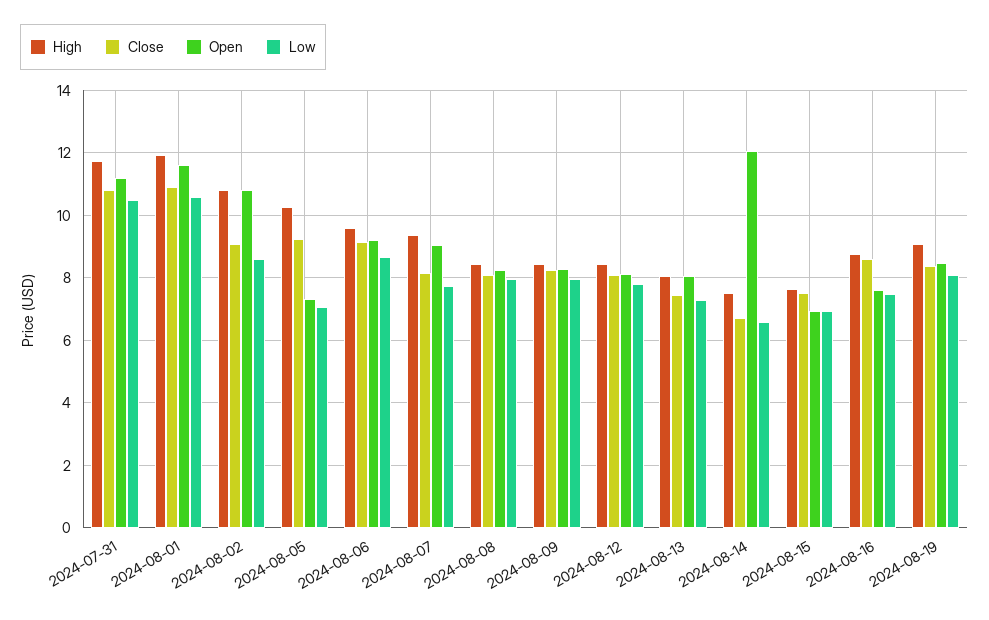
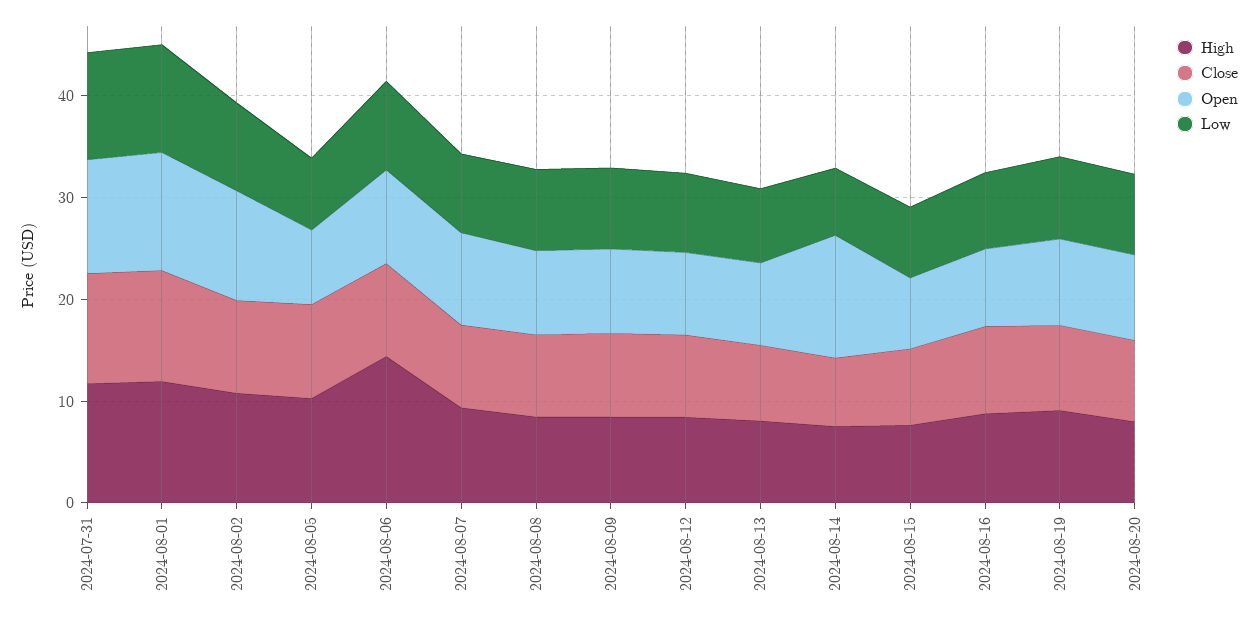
High, 2024-08-06: 9.6 -> 14
High, 2024-08-20: none -> 8
Close, 2024-08-20: none -> 8
Open, 2024-08-20: none -> 8
Low, 2024-08-20: none -> 8

